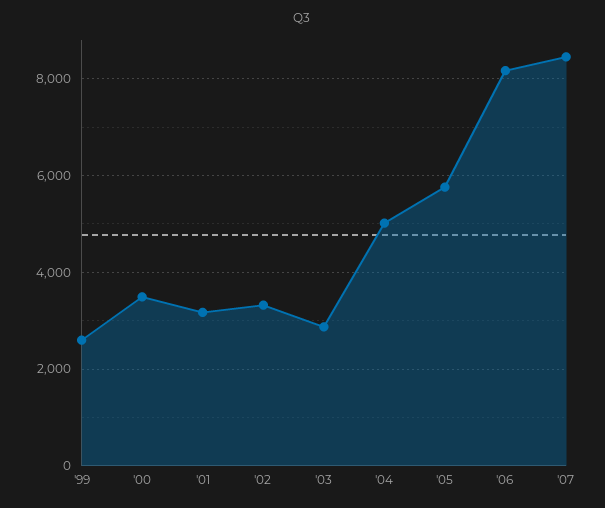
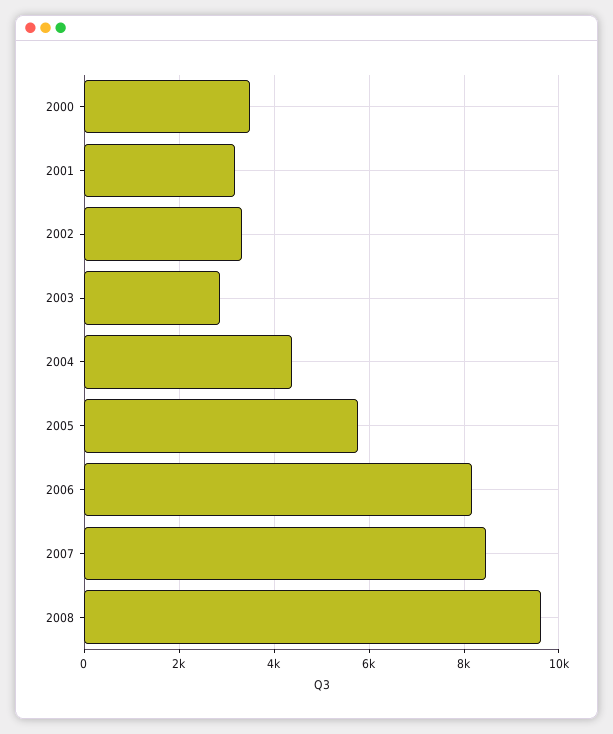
'99: 2600 -> none
'04: 5000 -> 4400
2008: none -> 9600

